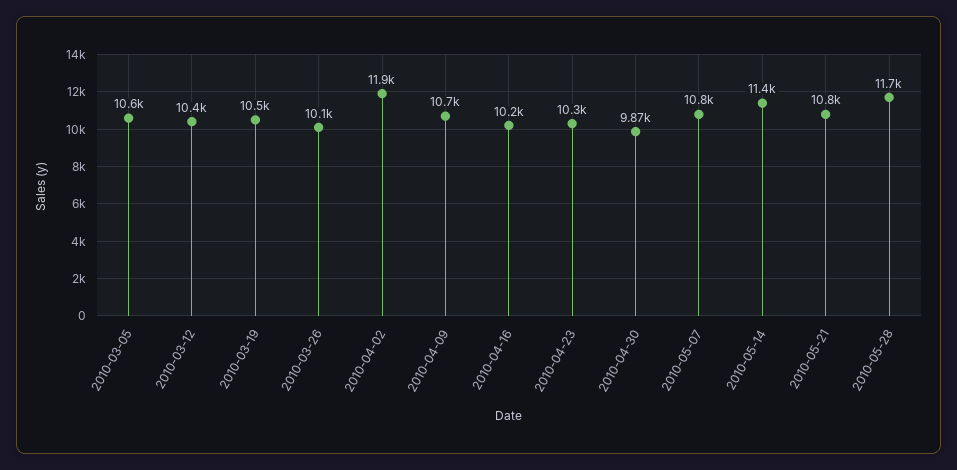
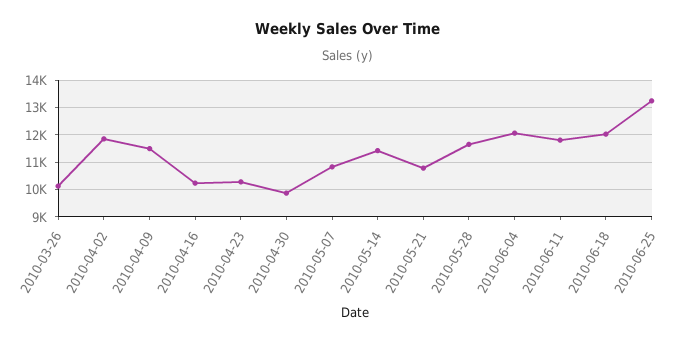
2010-03-05: 10600 -> none
2010-03-12: 10400 -> none
2010-03-19: 10500 -> none
2010-04-09: 10700 -> 11500
2010-06-04: none -> 12000
2010-06-11: none -> 11750
2010-06-18: none -> 12000
2010-06-25: none -> 13250

